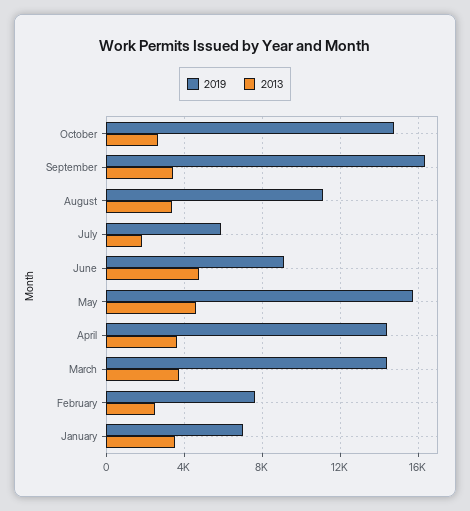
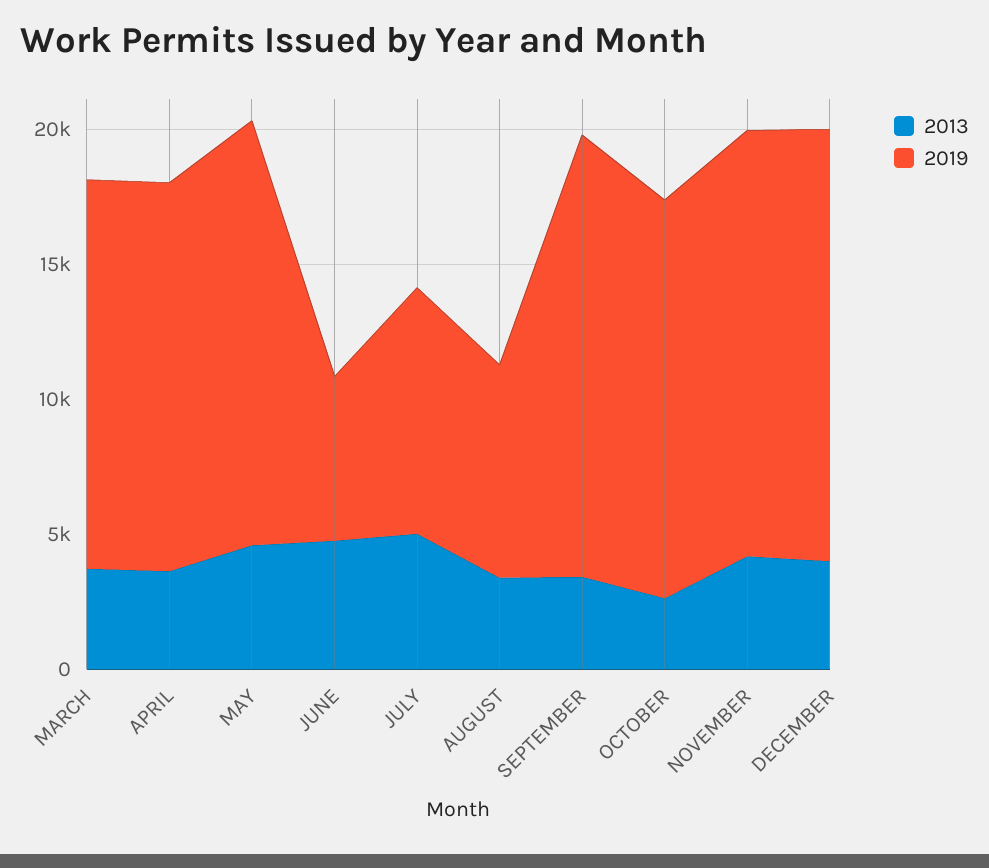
2019, August: 11000 -> 8000
2019, July: 6000 -> 9000
2013, July: 2000 -> 5000
2019, June: 9000 -> 6000
2019, February: 7500 -> none
2013, February: 2500 -> none
2019, January: 7000 -> none
2013, January: 3500 -> none
2013, NOVEMBER: none -> 4000
2019, NOVEMBER: none -> 16000
2013, DECEMBER: none -> 4000
2019, DECEMBER: none -> 16000

